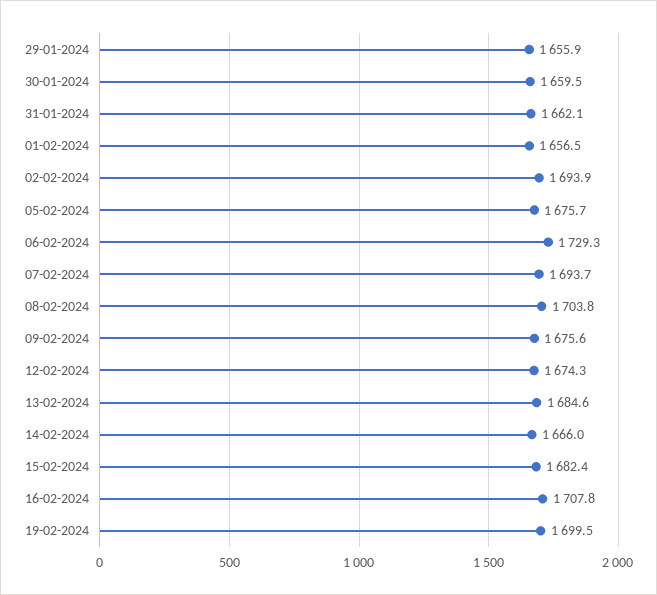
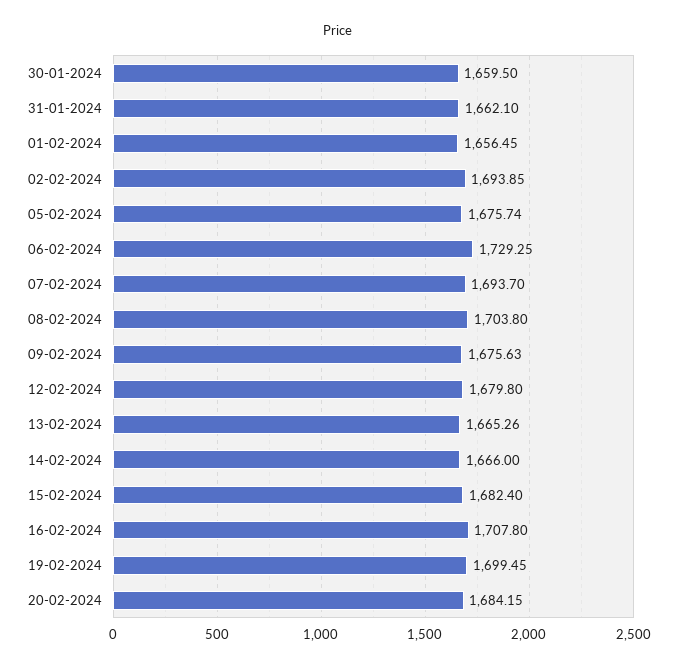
29-01-2024: 1655.9 -> none
12-02-2024: 1674.3 -> 1679.8
13-02-2024: 1684.6 -> 1665.26
20-02-2024: none -> 1684.15

